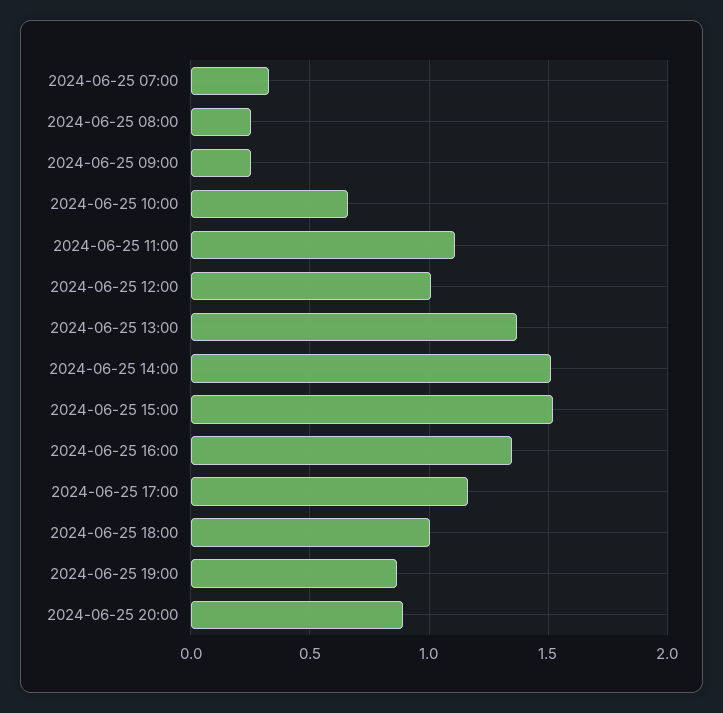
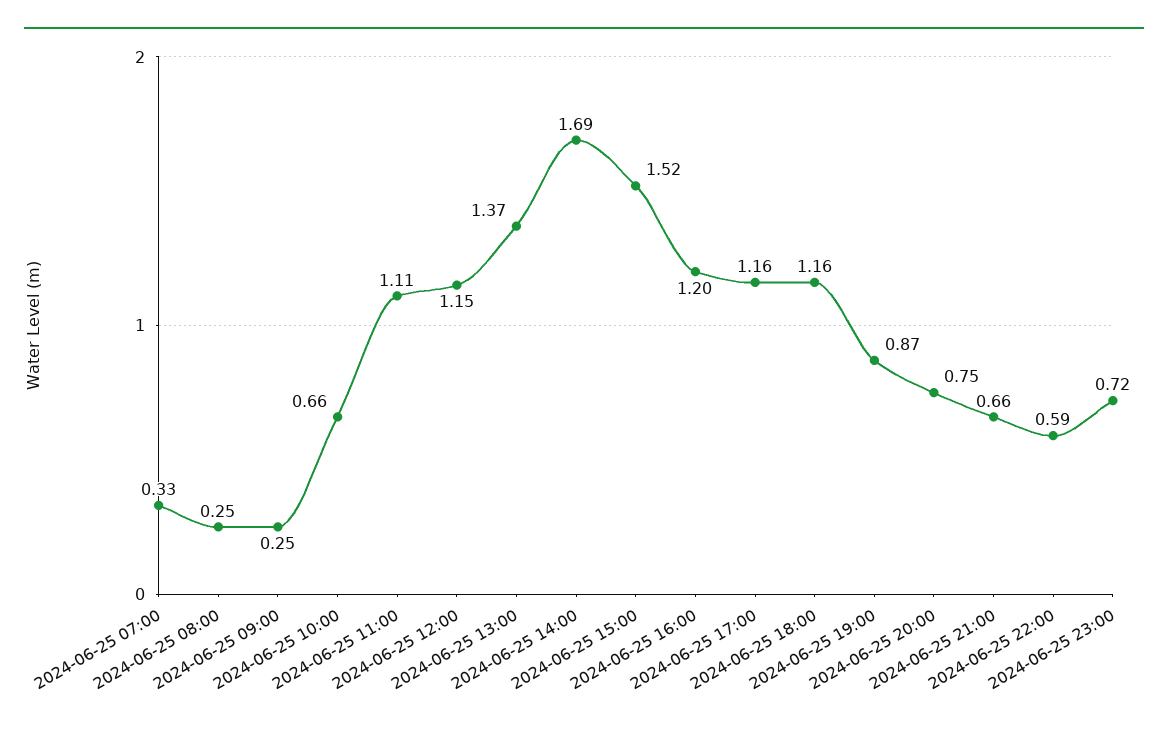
2024-06-25 12:00: 1 -> 1.15
2024-06-25 14:00: 1.5 -> 1.69
2024-06-25 16:00: 1.35 -> 1.2
2024-06-25 18:00: 1 -> 1.16
2024-06-25 20:00: 0.9 -> 0.75
2024-06-25 21:00: none -> 0.66
2024-06-25 22:00: none -> 0.59
2024-06-25 23:00: none -> 0.72

